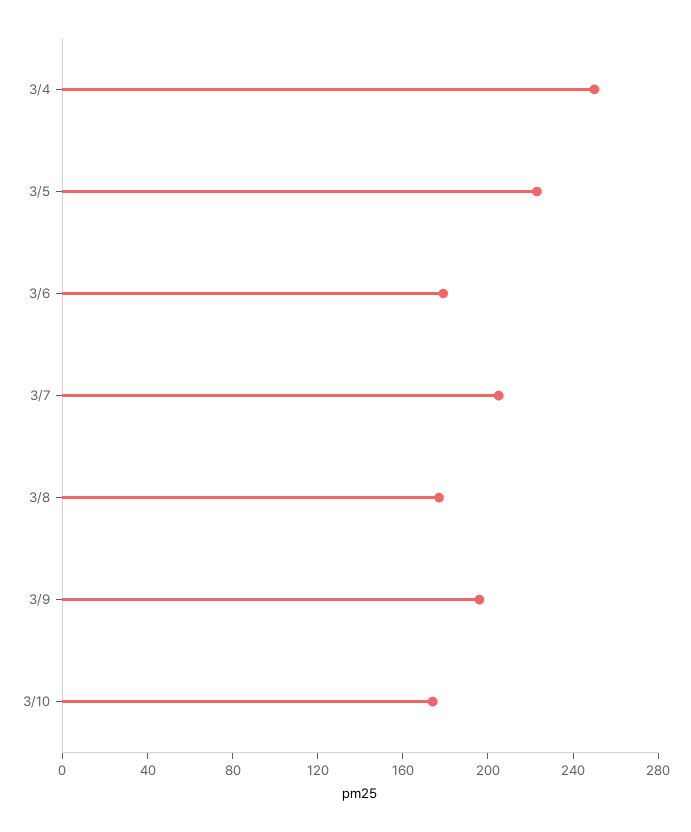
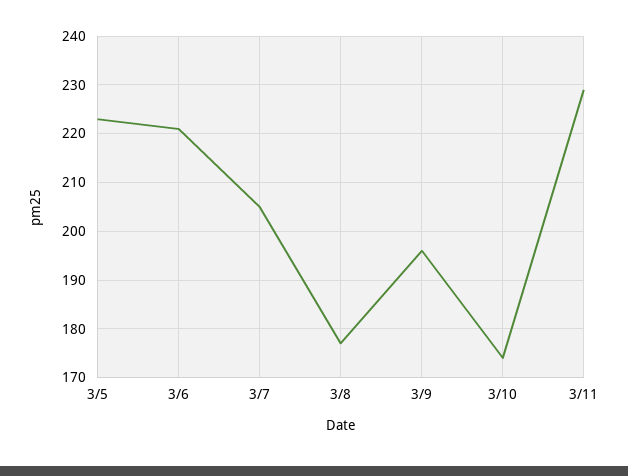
3/4: 250 -> none
3/6: 180 -> 220
3/11: none -> 230

